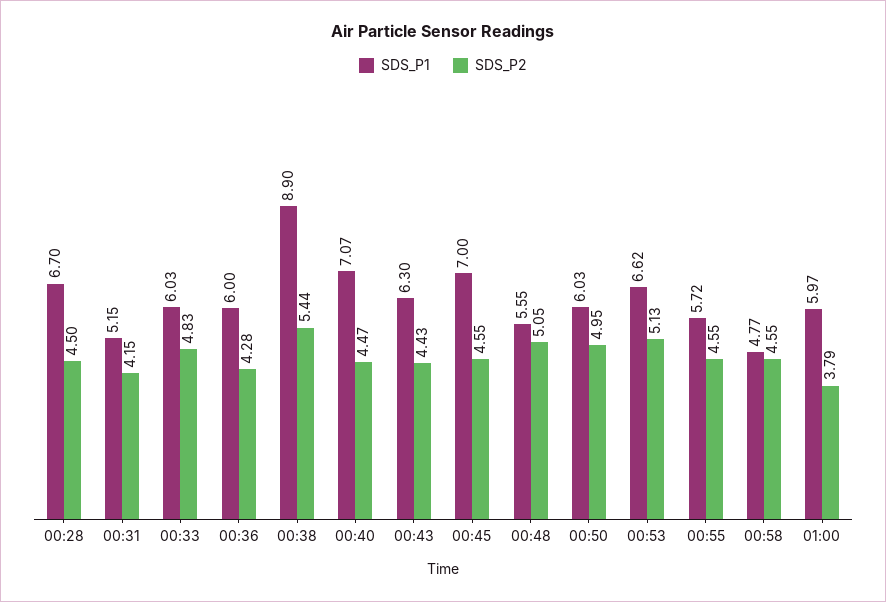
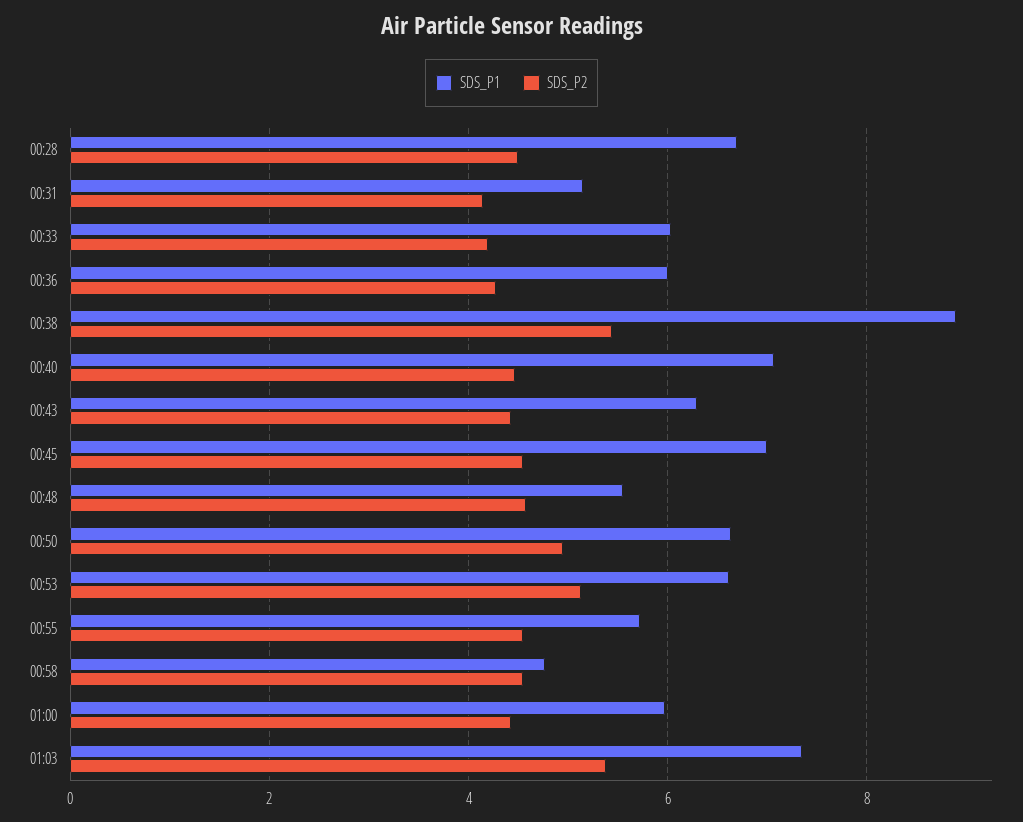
SDS_P2, 00:33: 4.83 -> 4.2
SDS_P2, 00:48: 5.05 -> 4.6
SDS_P1, 00:50: 6.03 -> 6.6
SDS_P2, 01:00: 3.79 -> 4.4
SDS_P1, 01:03: none -> 7.4
SDS_P2, 01:03: none -> 5.4

